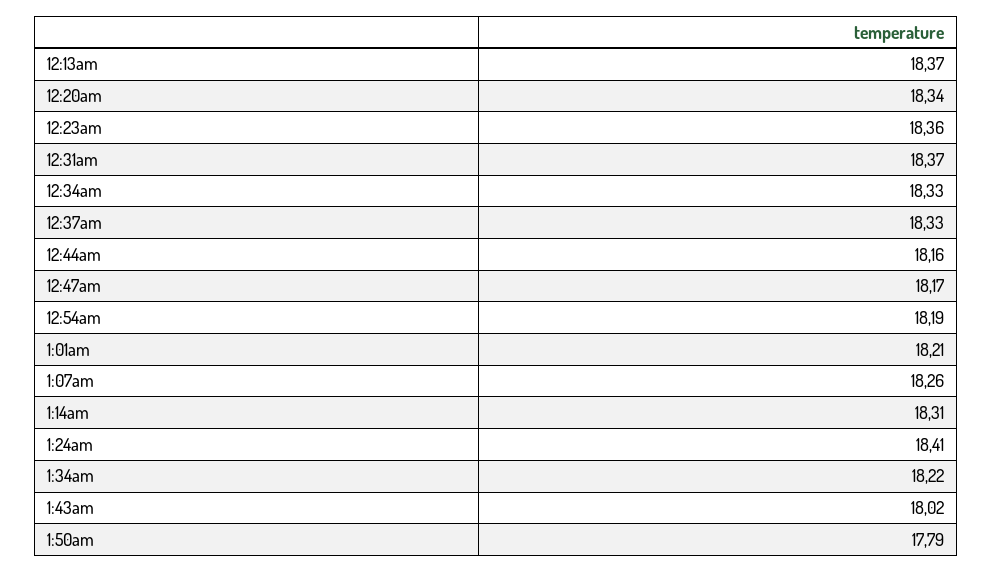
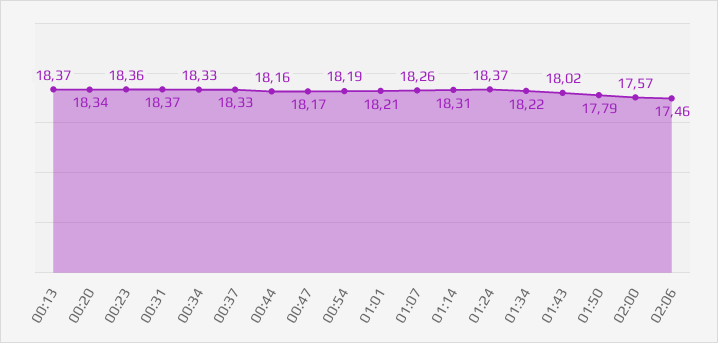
1:24am: 18.41 -> 18.37
02:00: none -> 17.57
02:06: none -> 17.46

